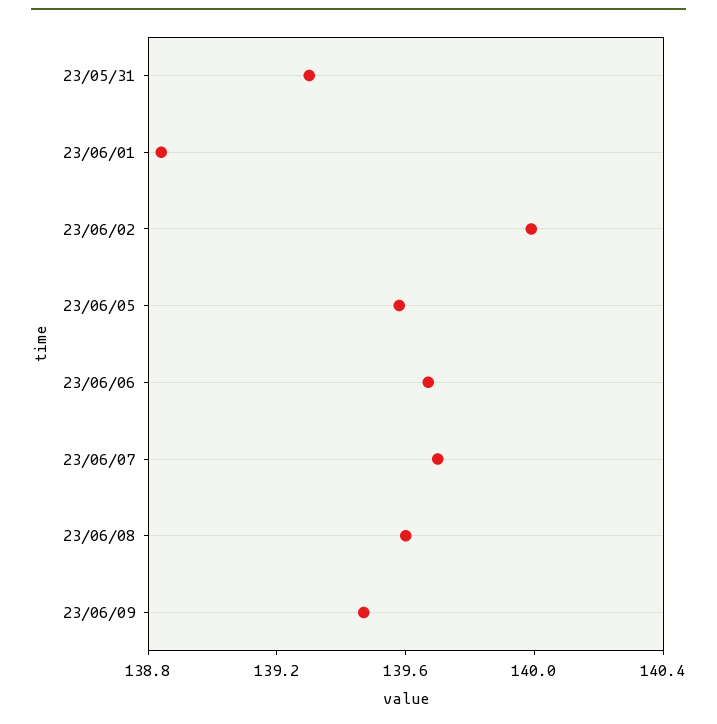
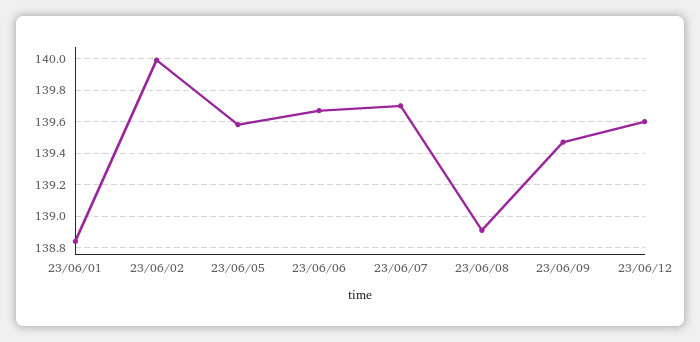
23/05/31: 139.3 -> none
23/06/08: 139.6 -> 138.9
23/06/12: none -> 139.6

